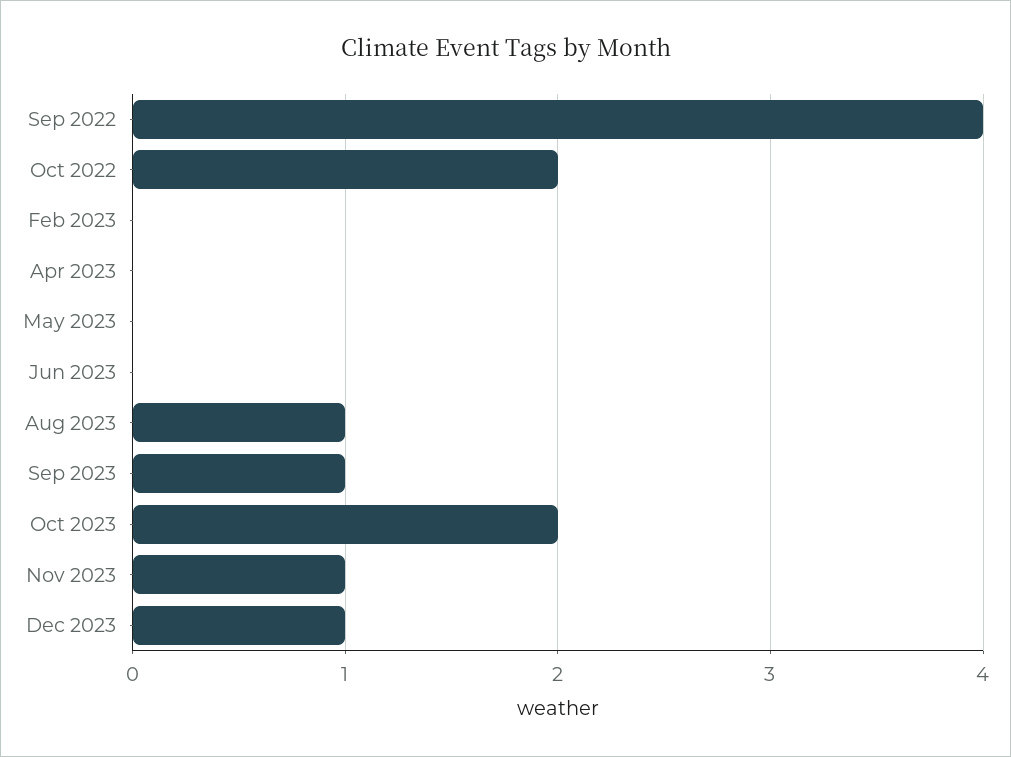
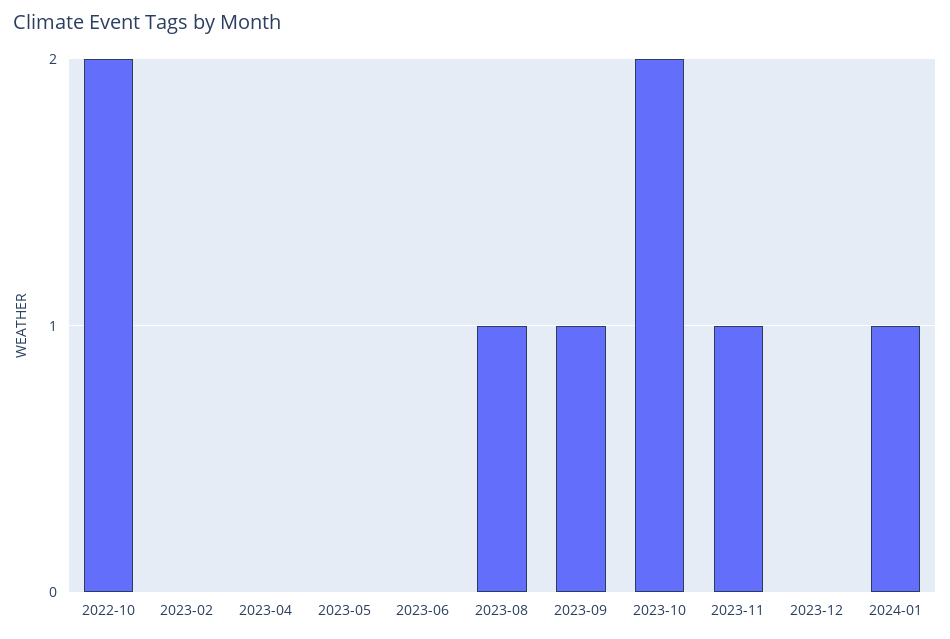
Sep 2022: 4 -> none
Dec 2023: 1 -> 0
2024-01: none -> 1

